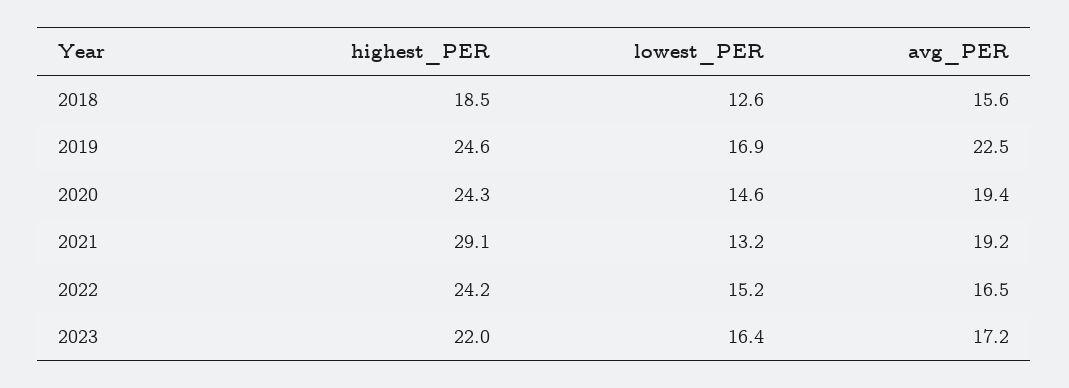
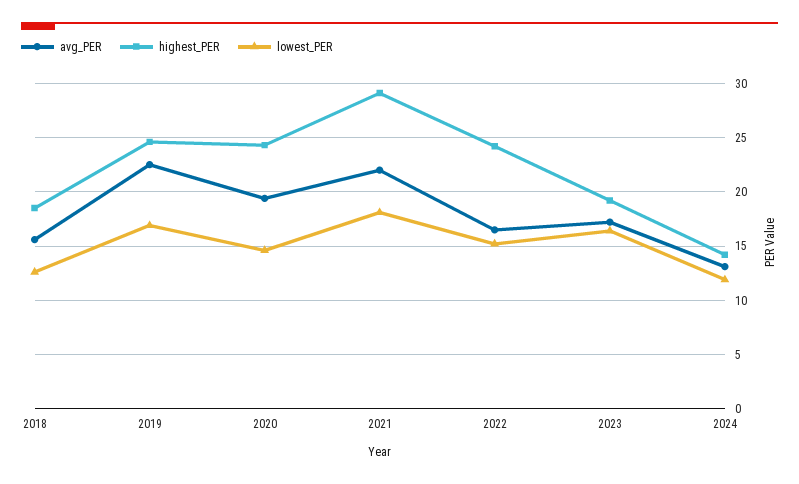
lowest_PER, 2021: 13.2 -> 18
avg_PER, 2021: 19.2 -> 22
highest_PER, 2023: 22 -> 19
avg_PER, 2024: none -> 13
highest_PER, 2024: none -> 14
lowest_PER, 2024: none -> 12

